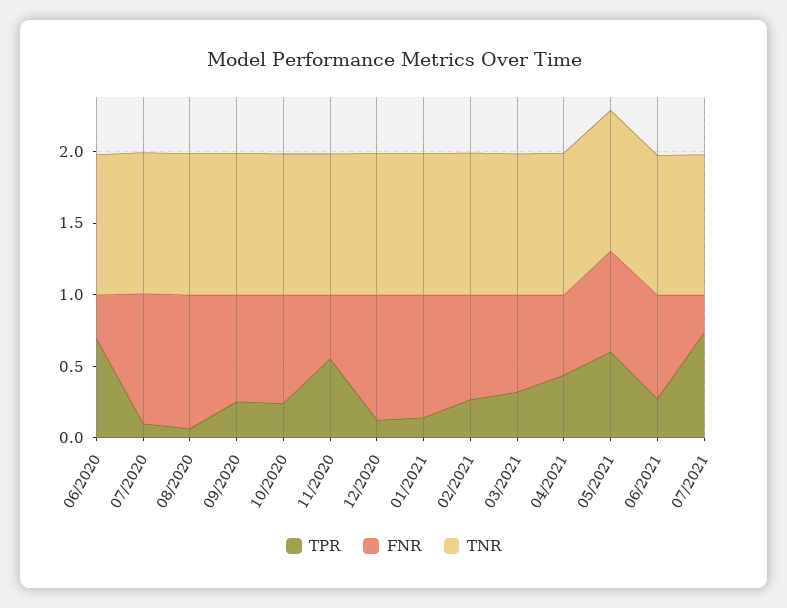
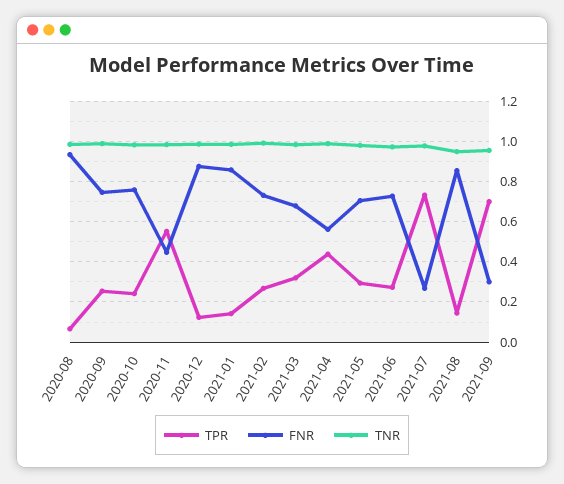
TPR, 06/2020: 0.7 -> none
FNR, 06/2020: 0.3 -> none
TNR, 06/2020: 1 -> none
TPR, 07/2020: 0.1 -> none
FNR, 07/2020: 0.9 -> none
TNR, 07/2020: 1 -> none
TPR, 05/2021: 0.6 -> 0.3
TPR, 2021-08: none -> 0.15
FNR, 2021-08: none -> 0.85
TNR, 2021-08: none -> 0.95
TPR, 2021-09: none -> 0.7
FNR, 2021-09: none -> 0.3
TNR, 2021-09: none -> 0.95

